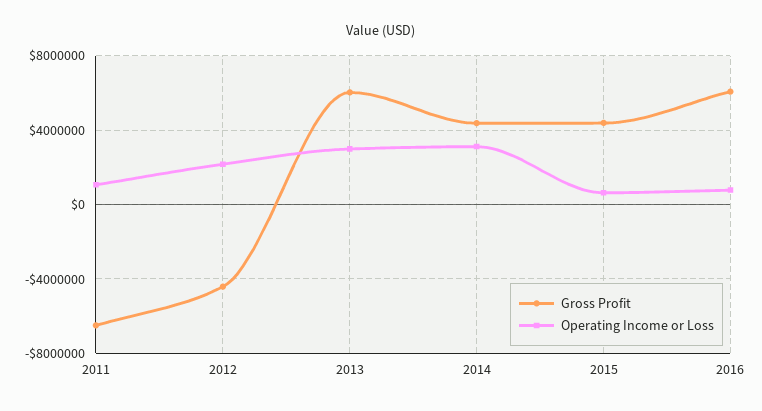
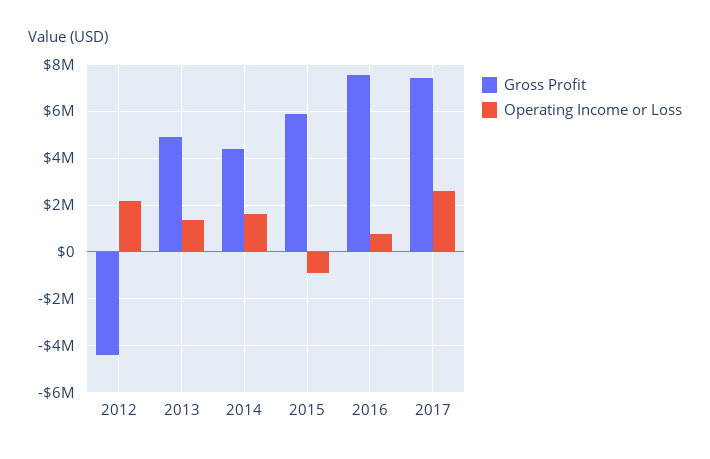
Gross Profit, 2011: -6500000 -> none
Operating Income or Loss, 2011: 1000000 -> none
Gross Profit, 2013: 6000000 -> 5000000
Operating Income or Loss, 2013: 3000000 -> 1500000
Operating Income or Loss, 2014: 3000000 -> 1500000
Gross Profit, 2015: 4500000 -> 6000000
Operating Income or Loss, 2015: 500000 -> -1000000
Gross Profit, 2016: 6000000 -> 7500000
Gross Profit, 2017: none -> 7500000
Operating Income or Loss, 2017: none -> 2500000

